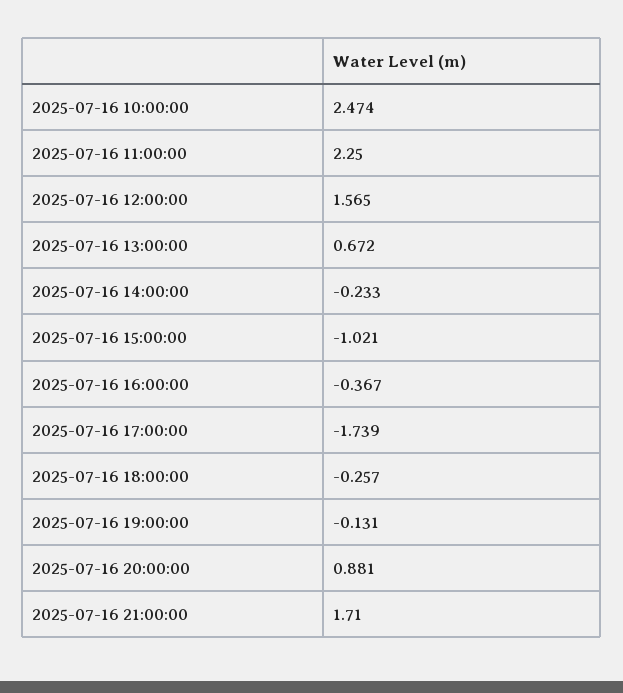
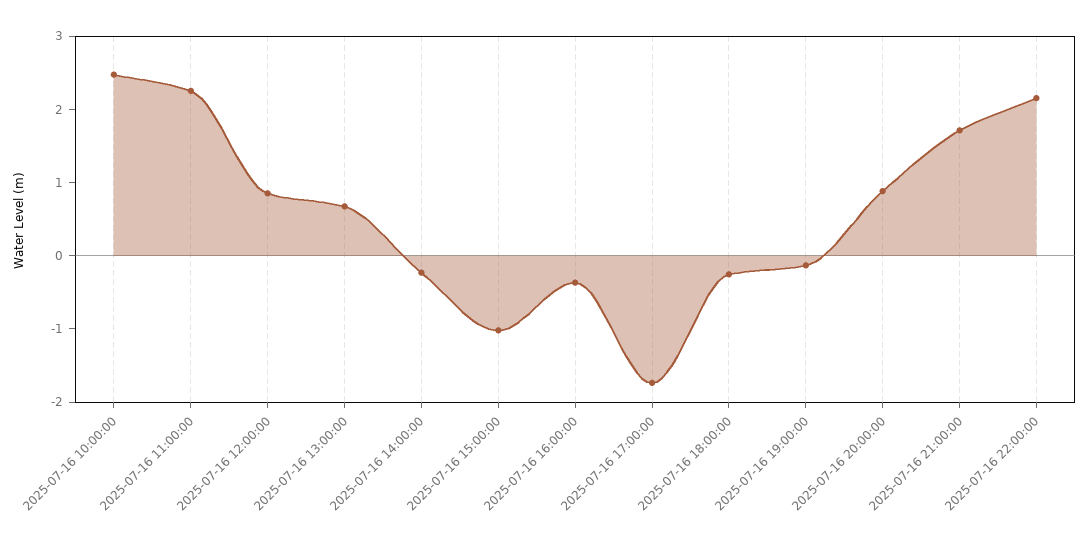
2025-07-16 12:00:00: 1.565 -> 0.8
2025-07-16 22:00:00: none -> 2.2

